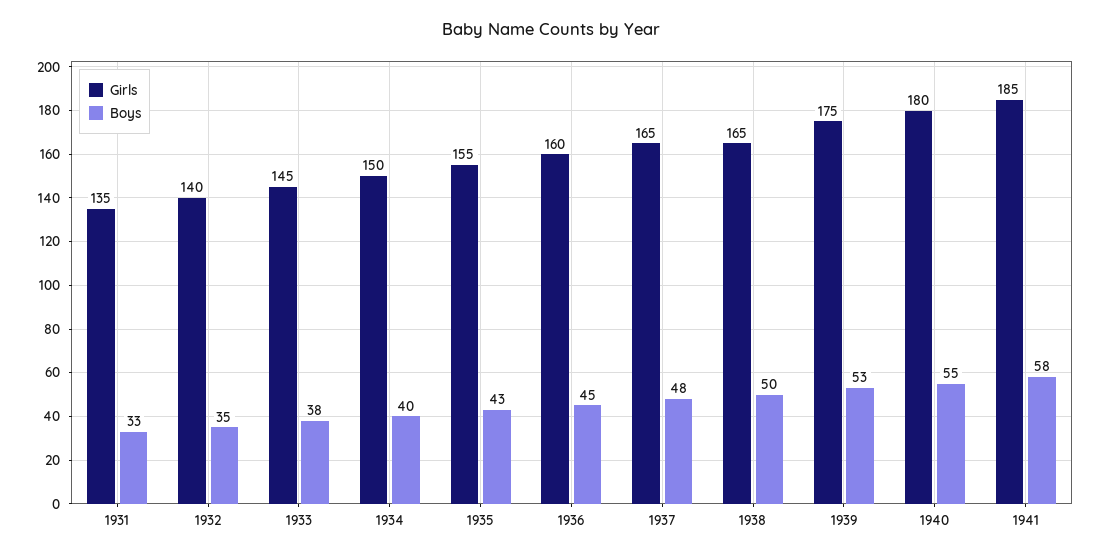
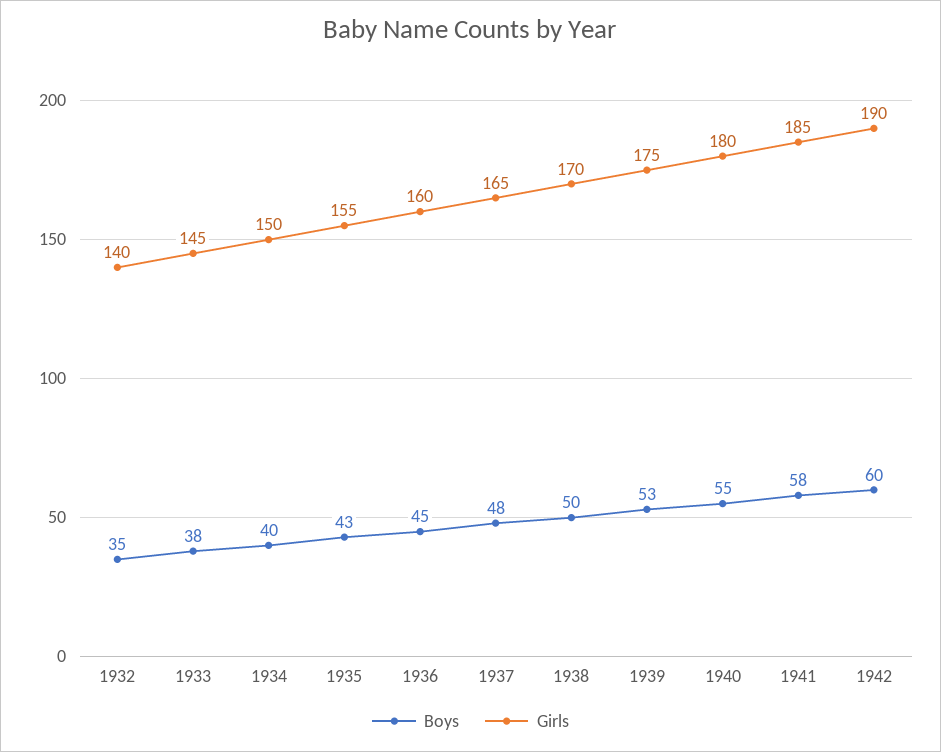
Girls, 1931: 135 -> none
Boys, 1931: 33 -> none
Girls, 1938: 165 -> 170
Boys, 1942: none -> 60
Girls, 1942: none -> 190

